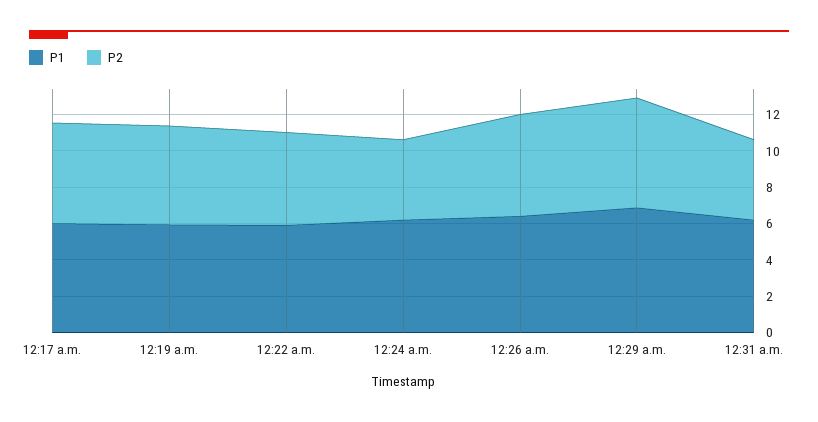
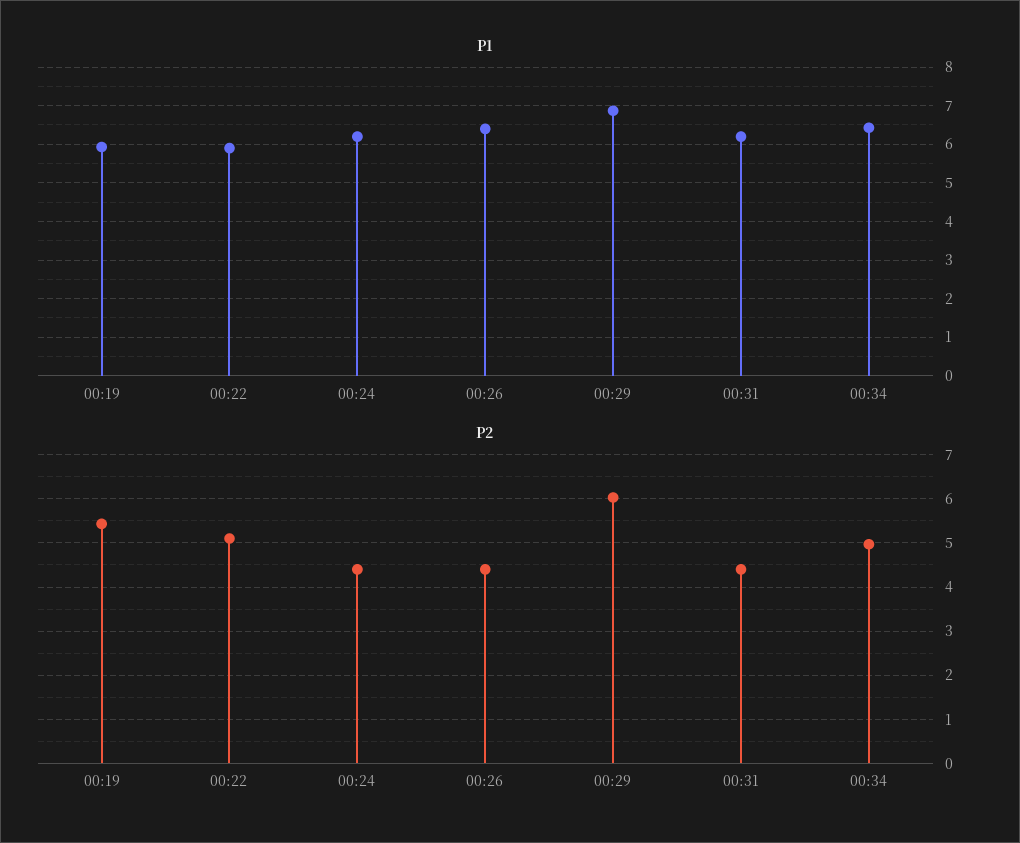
P1, 12:17 a.m.: 6 -> none
P2, 12:17 a.m.: 5.5 -> none
P2, 12:26 a.m.: 5.5 -> 4.4
P1, 00:34: none -> 6.4
P2, 00:34: none -> 5

